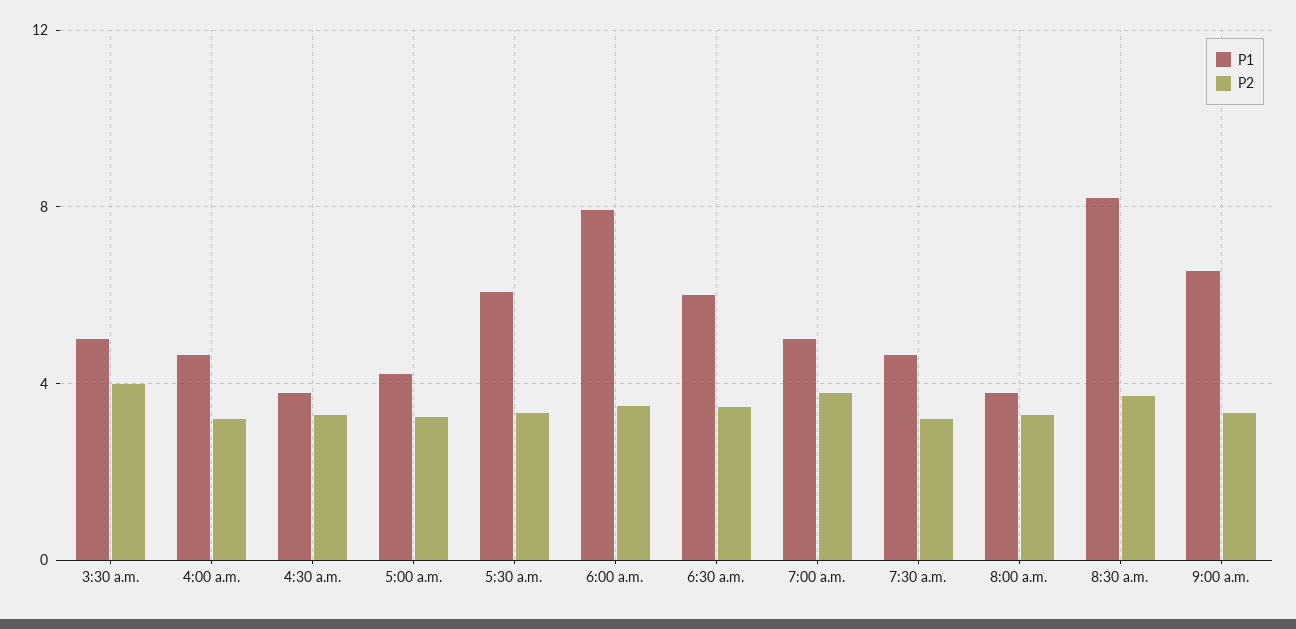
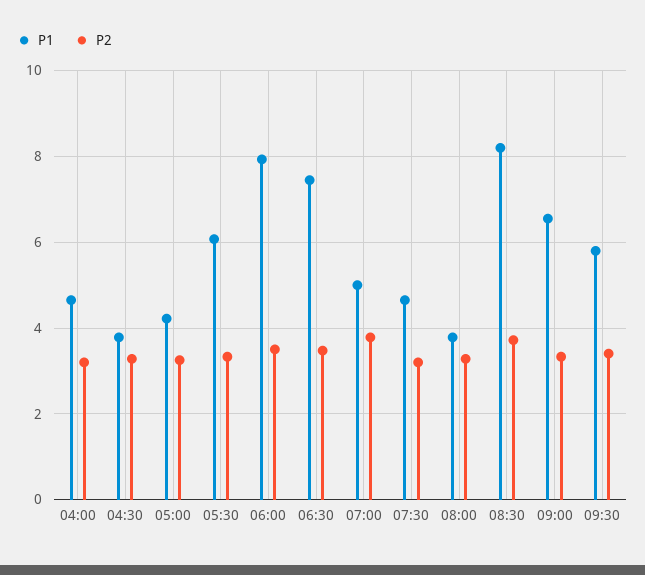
P1, 3:30 a.m.: 5 -> none
P2, 3:30 a.m.: 4 -> none
P1, 6:30 a.m.: 6 -> 7.4
P1, 09:30: none -> 5.8
P2, 09:30: none -> 3.4

